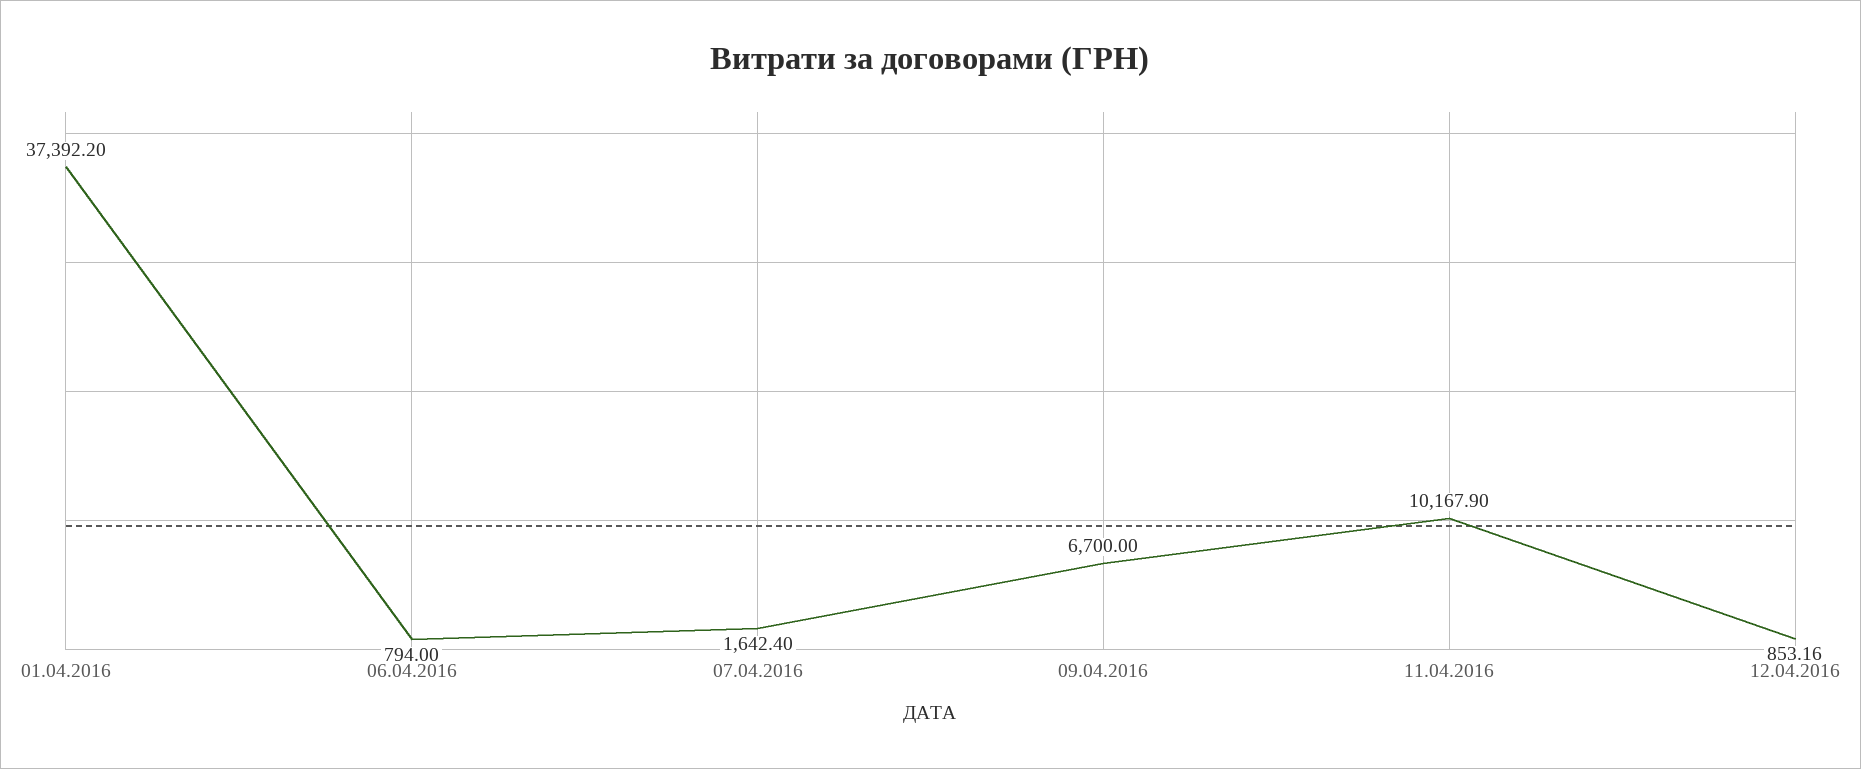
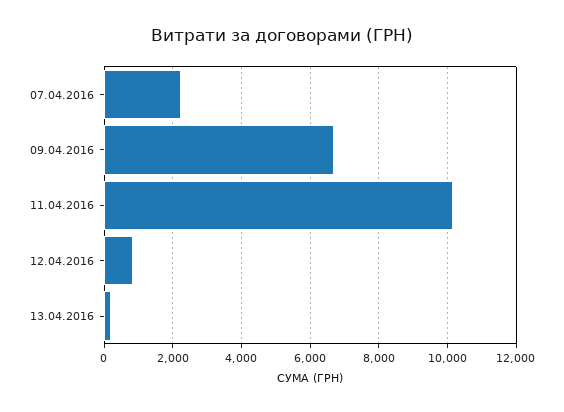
01.04.2016: 37392.2 -> none
06.04.2016: 794 -> none
07.04.2016: 1642.4 -> 2200
13.04.2016: none -> 200

